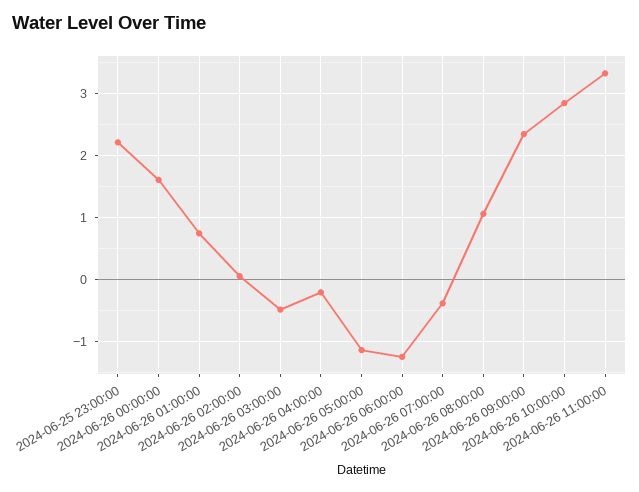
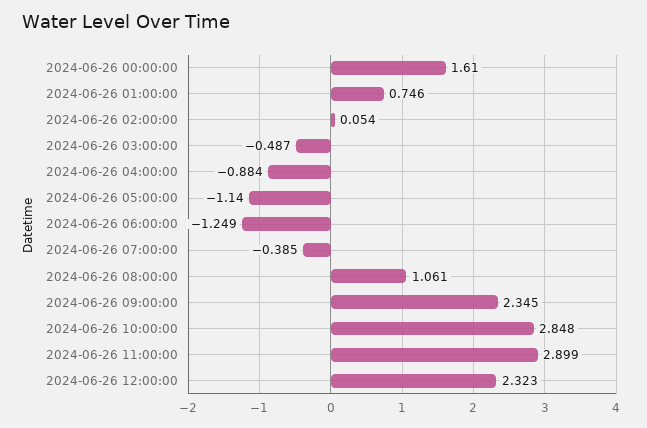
2024-06-25 23:00:00: 2.2 -> none
2024-06-26 04:00:00: -0.2 -> -0.884
2024-06-26 11:00:00: 3.3 -> 2.899
2024-06-26 12:00:00: none -> 2.323

